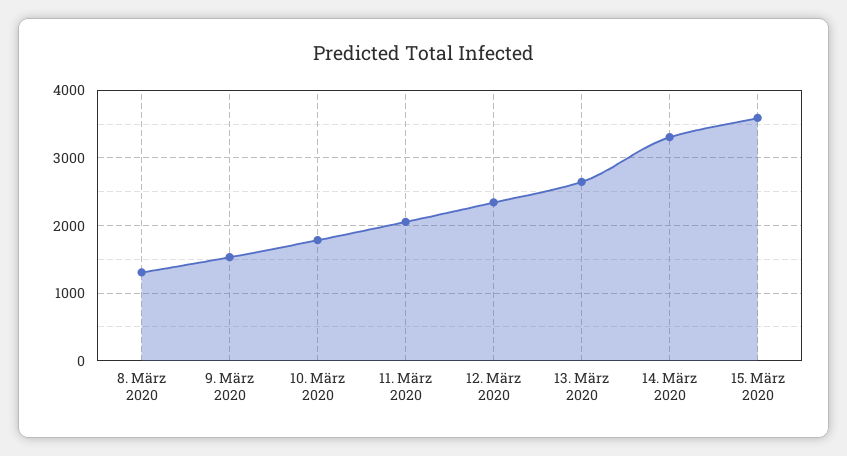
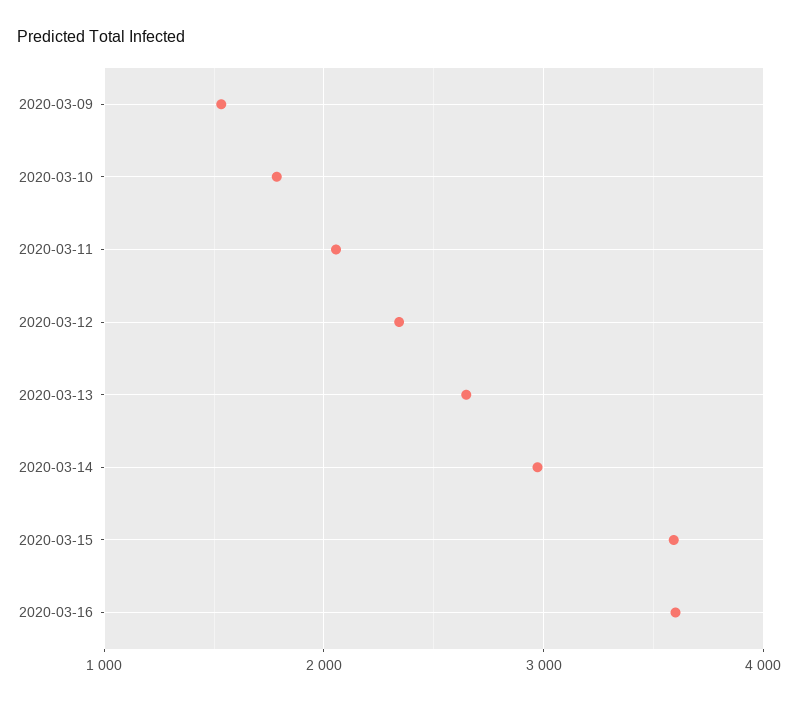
8. März 2020: 1300 -> none
14. März 2020: 3300 -> 3000
2020-03-16: none -> 3600

